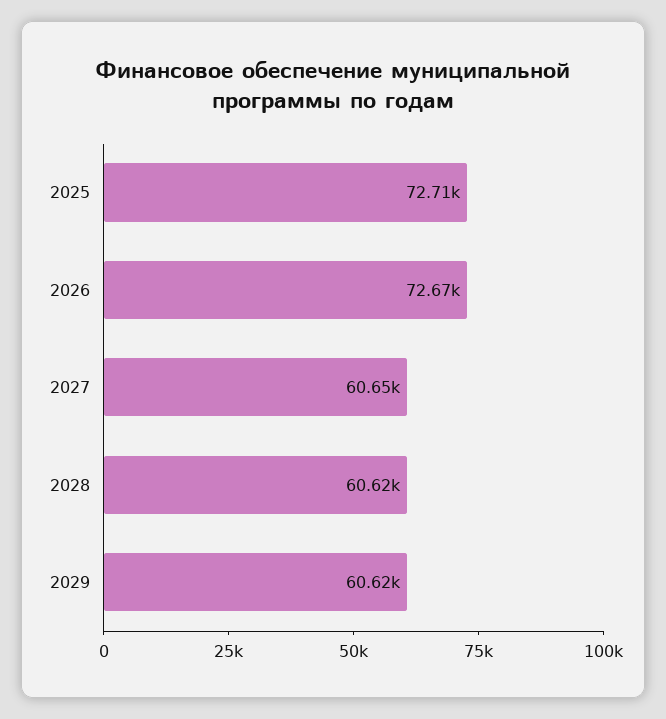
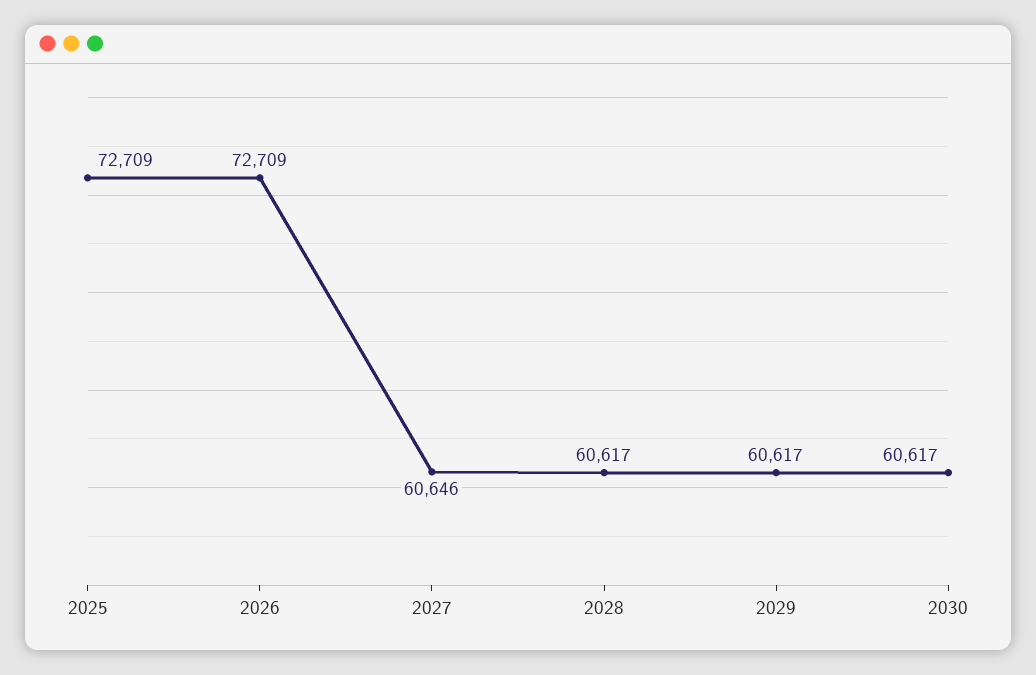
2026: 72670 -> 72709
2030: none -> 60617

